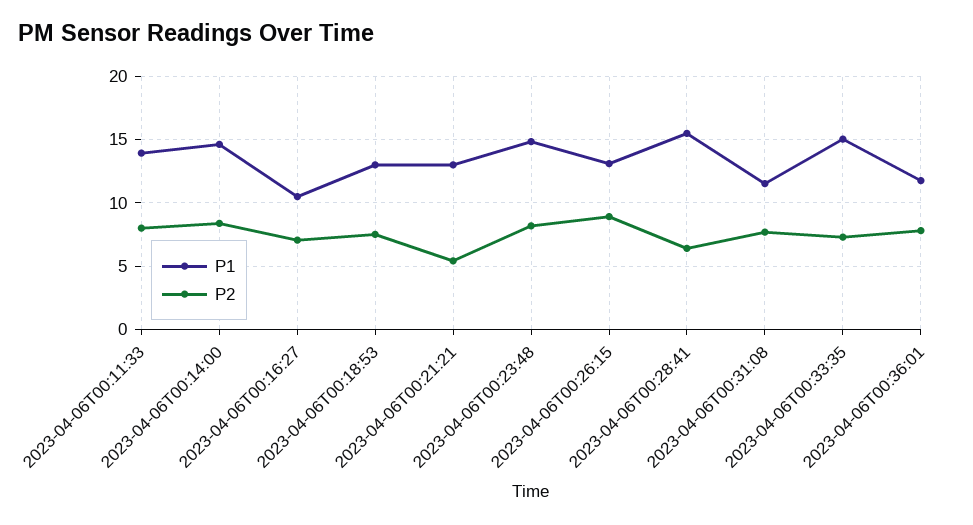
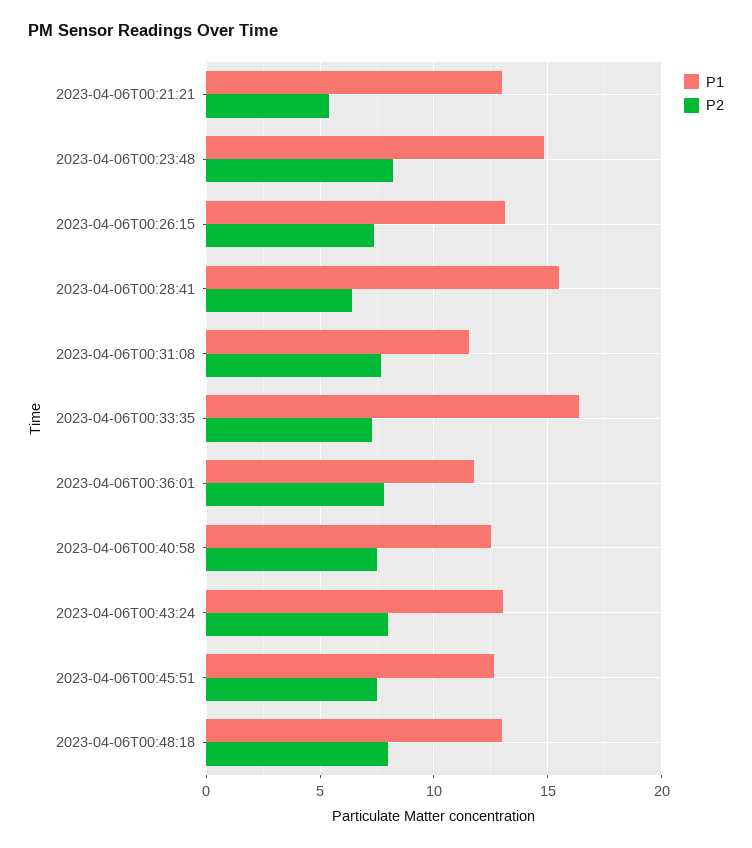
P1, 2023-04-06T00:11:33: 14 -> none
P2, 2023-04-06T00:11:33: 8 -> none
P1, 2023-04-06T00:14:00: 14.5 -> none
P2, 2023-04-06T00:14:00: 8.5 -> none
P1, 2023-04-06T00:16:27: 10.5 -> none
P2, 2023-04-06T00:16:27: 7 -> none
P1, 2023-04-06T00:18:53: 13 -> none
P2, 2023-04-06T00:18:53: 7.5 -> none
P2, 2023-04-06T00:26:15: 9 -> 7.5
P1, 2023-04-06T00:33:35: 15 -> 16.5
P1, 2023-04-06T00:40:58: none -> 12.5
P2, 2023-04-06T00:40:58: none -> 7.5
P1, 2023-04-06T00:43:24: none -> 13
P2, 2023-04-06T00:43:24: none -> 8
P1, 2023-04-06T00:45:51: none -> 12.5
P2, 2023-04-06T00:45:51: none -> 7.5
P1, 2023-04-06T00:48:18: none -> 13
P2, 2023-04-06T00:48:18: none -> 8

